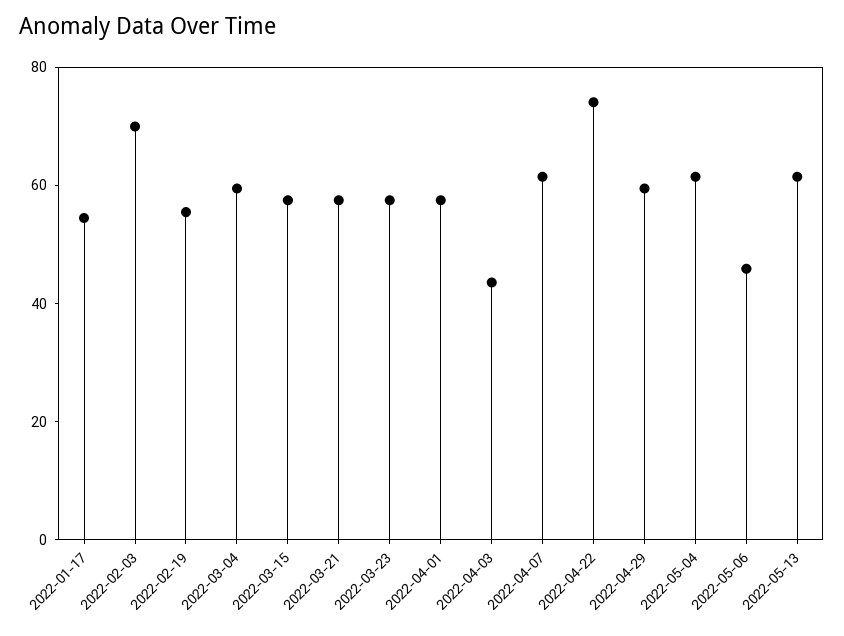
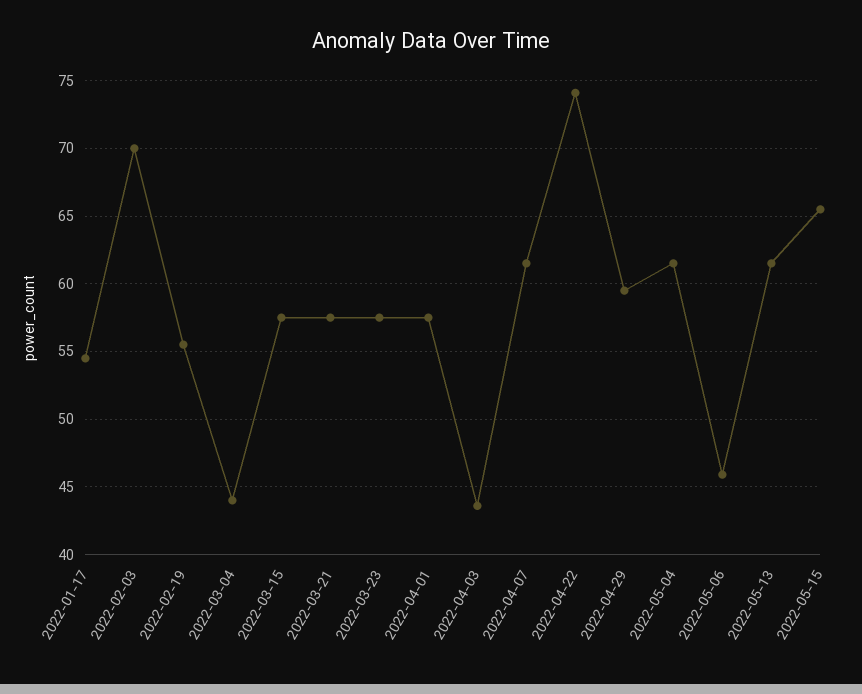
2022-03-04: 60 -> 44
2022-05-15: none -> 65.5

